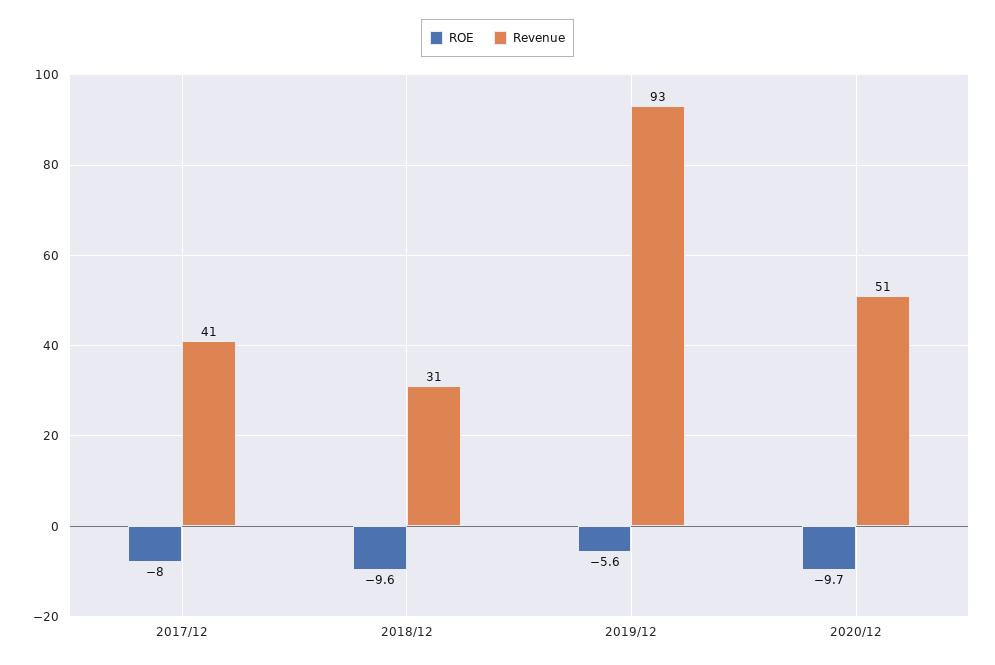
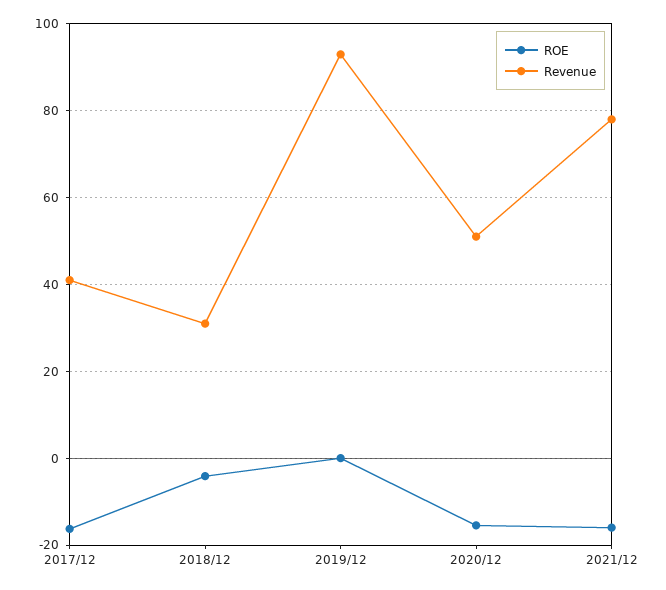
ROE, 2017/12: -8 -> -16
ROE, 2018/12: -9.6 -> -4
ROE, 2019/12: -5.6 -> 0
ROE, 2020/12: -9.7 -> -16
ROE, 2021/12: none -> -16
Revenue, 2021/12: none -> 78

